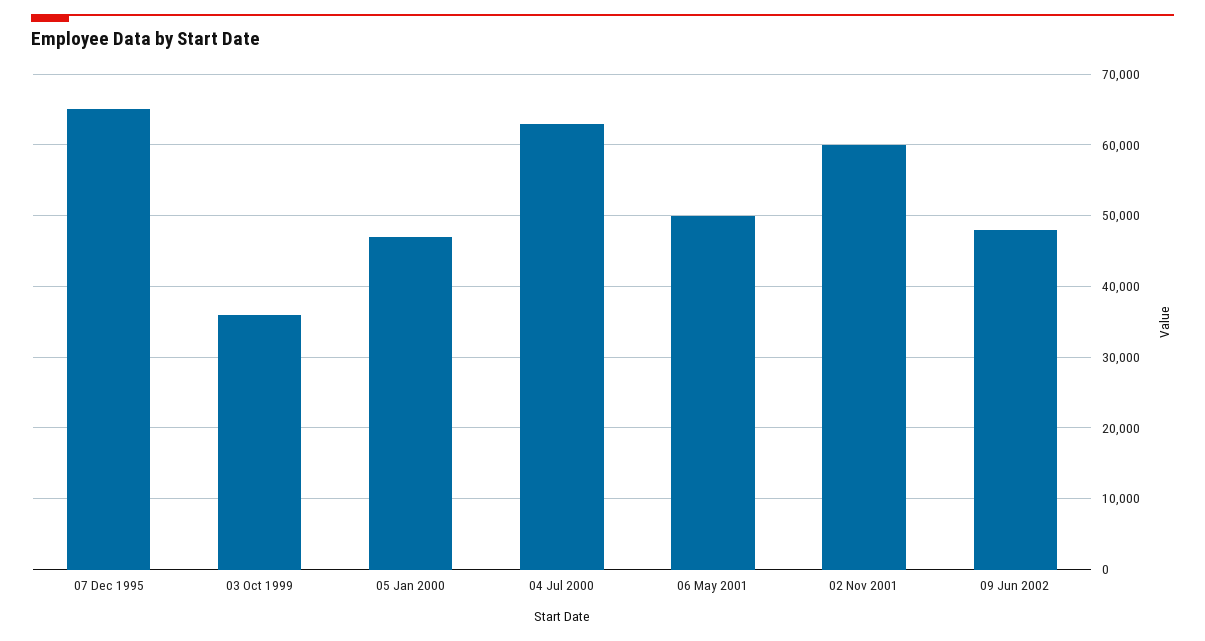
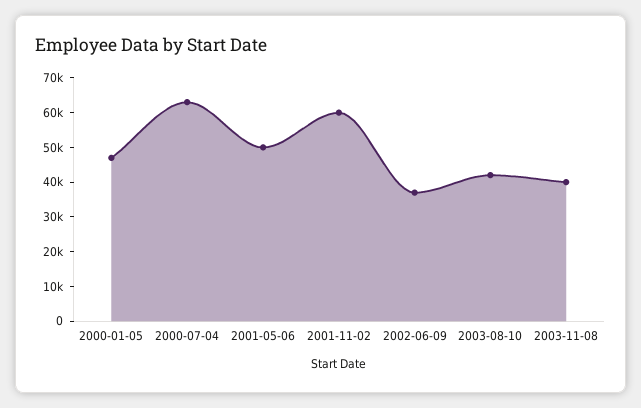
07 Dec 1995: 65000 -> none
03 Oct 1999: 36000 -> none
09 Jun 2002: 48000 -> 37500
2003-08-10: none -> 42500
2003-11-08: none -> 40000

